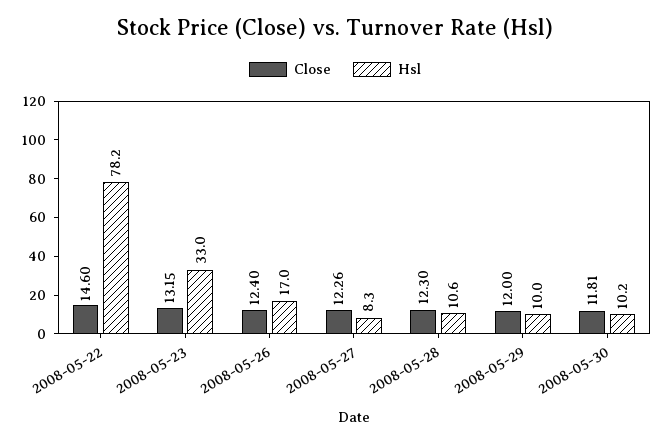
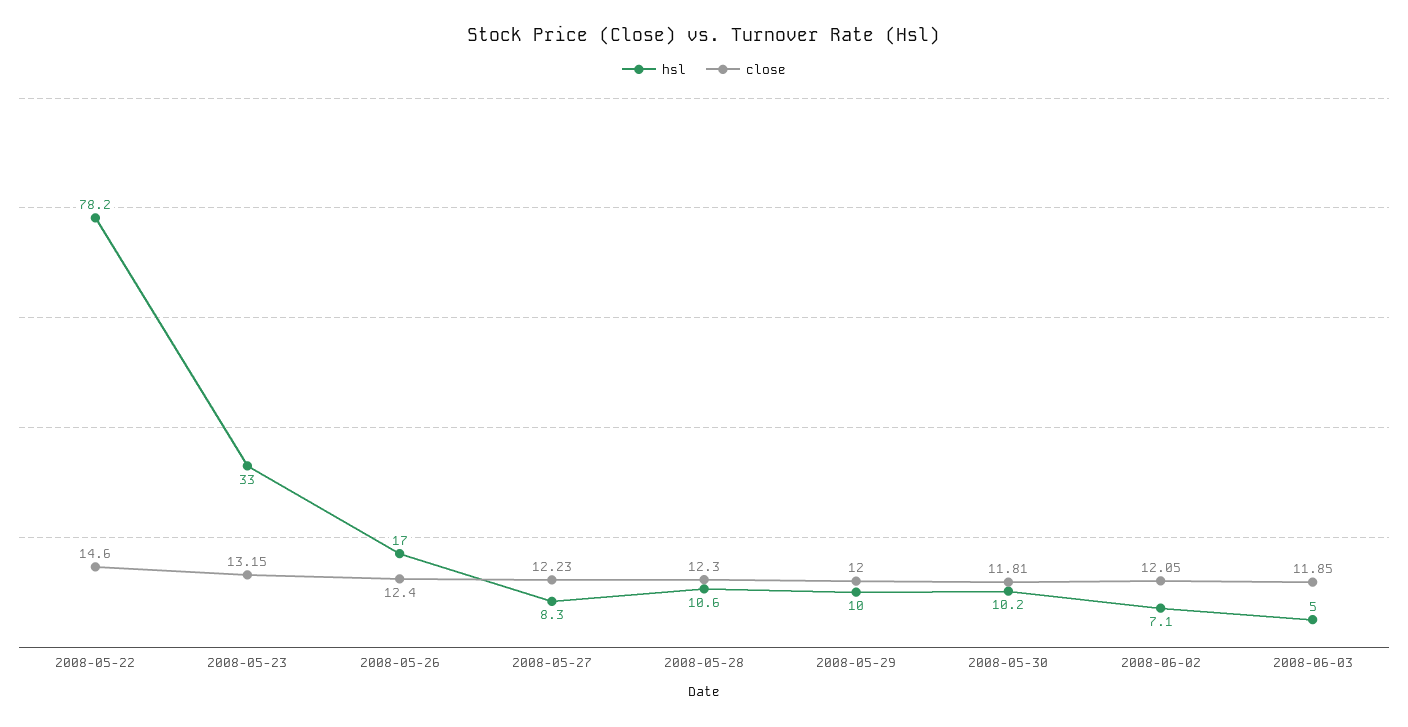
Close, 2008-05-27: 12.26 -> 12.23
Hsl, 2008-06-02: none -> 7.1
Close, 2008-06-02: none -> 12.05
Hsl, 2008-06-03: none -> 5
Close, 2008-06-03: none -> 11.85

